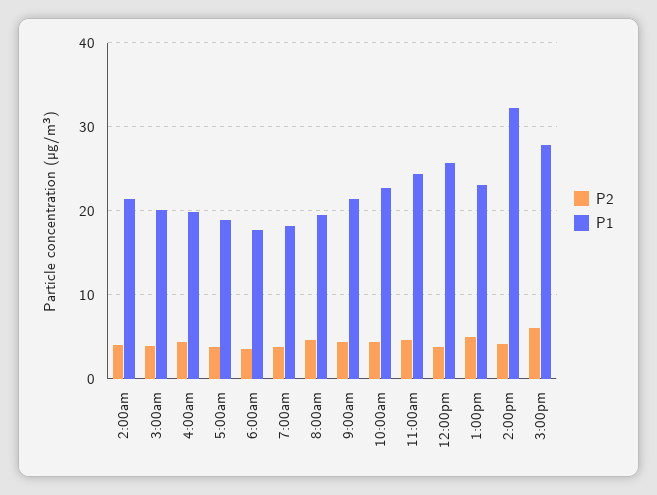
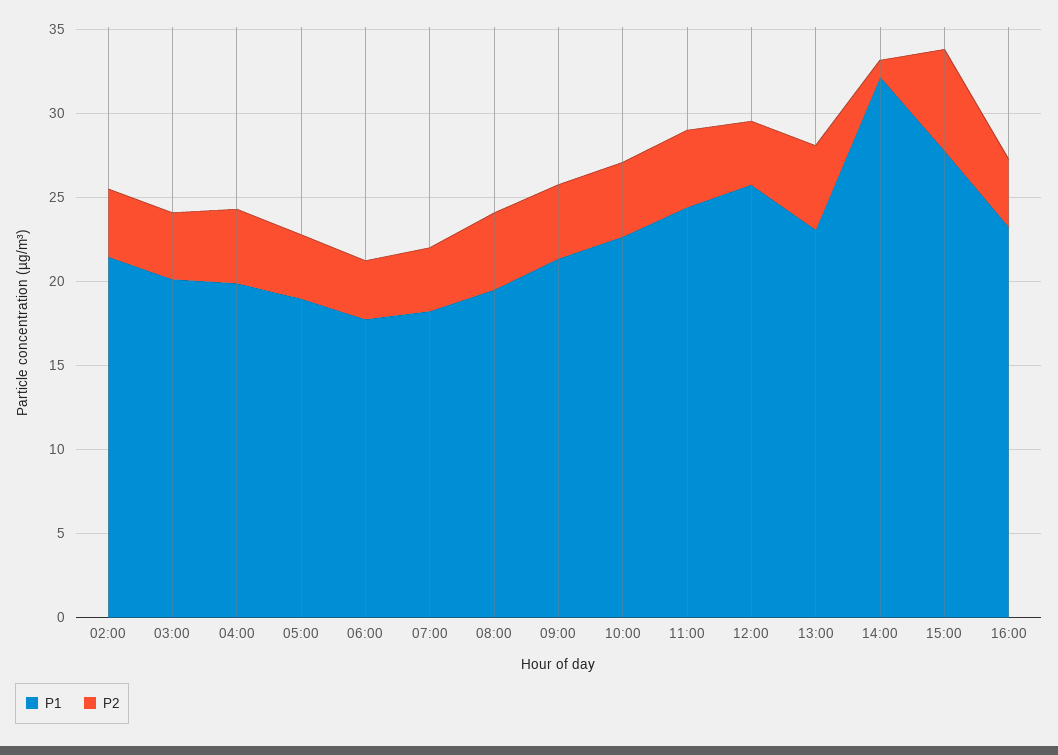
P2, 2:00pm: 4 -> 1
P1, 16:00: none -> 23
P2, 16:00: none -> 4

